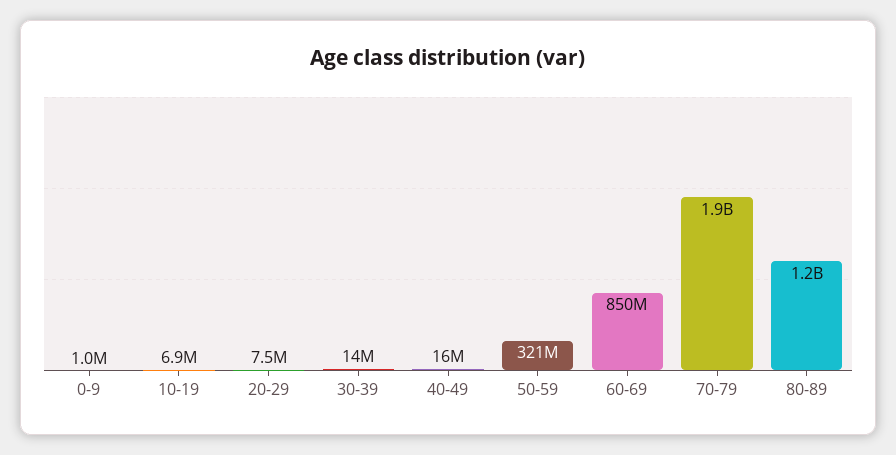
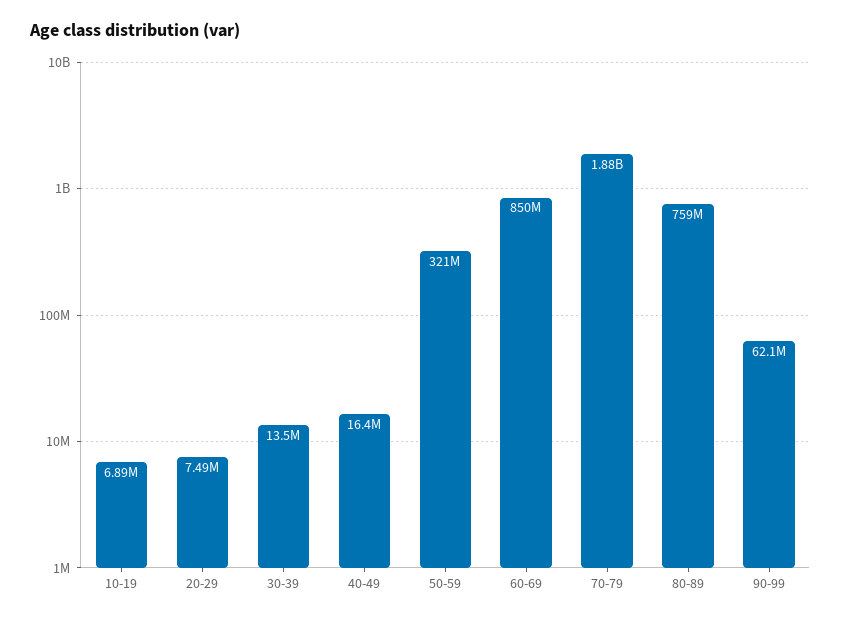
0-9: 1000000 -> none
80-89: 1200000000 -> 759000000
90-99: none -> 62100000

